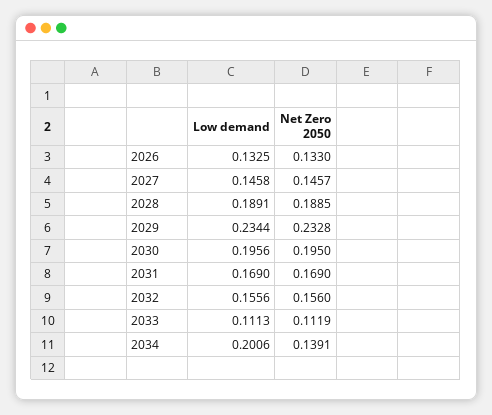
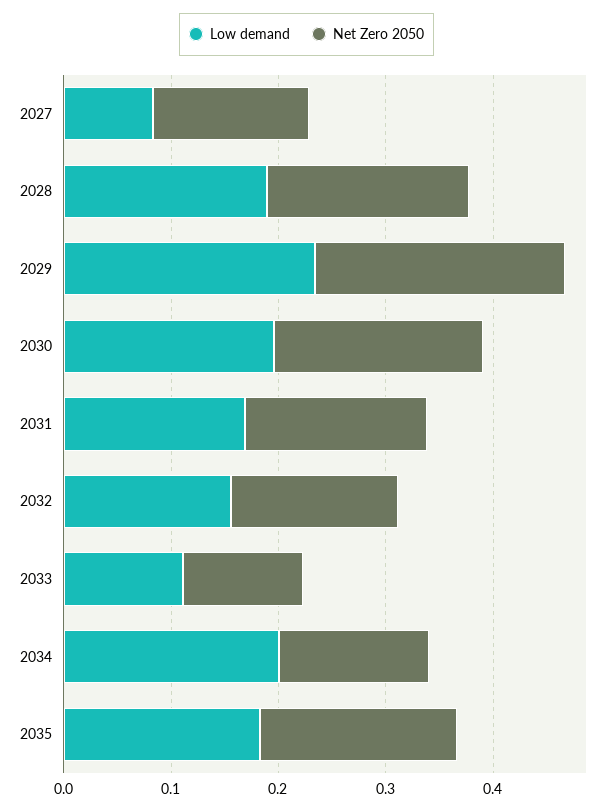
Low demand, 2026: 0.1325 -> none
Net Zero 2050, 2026: 0.133 -> none
Low demand, 2027: 0.1458 -> 0.08
Low demand, 2035: none -> 0.18
Net Zero 2050, 2035: none -> 0.18

